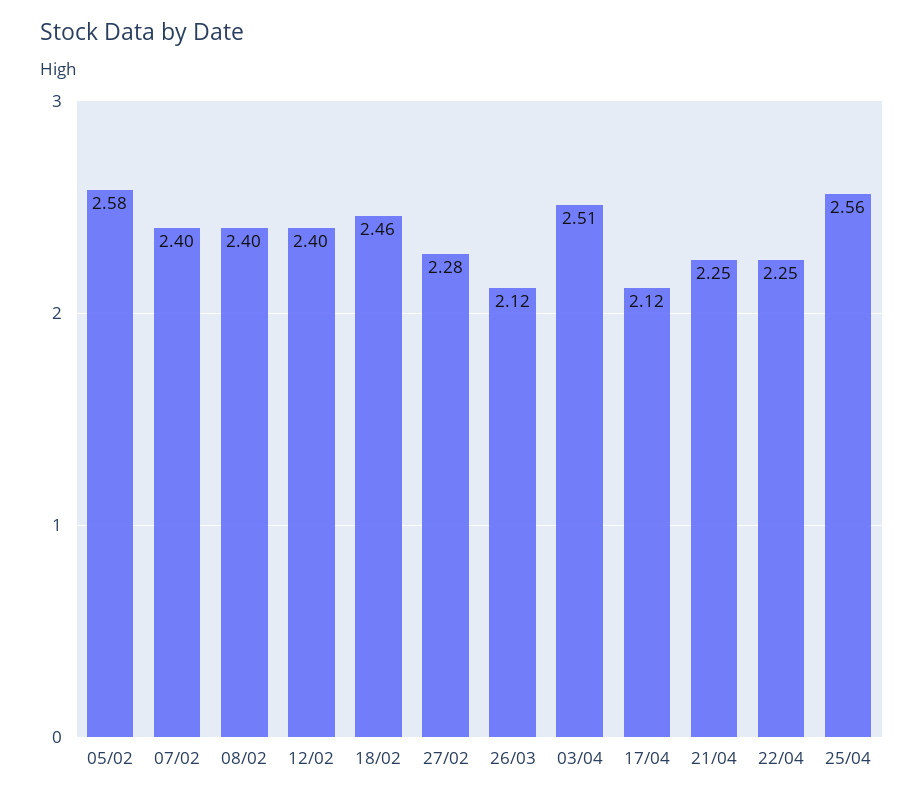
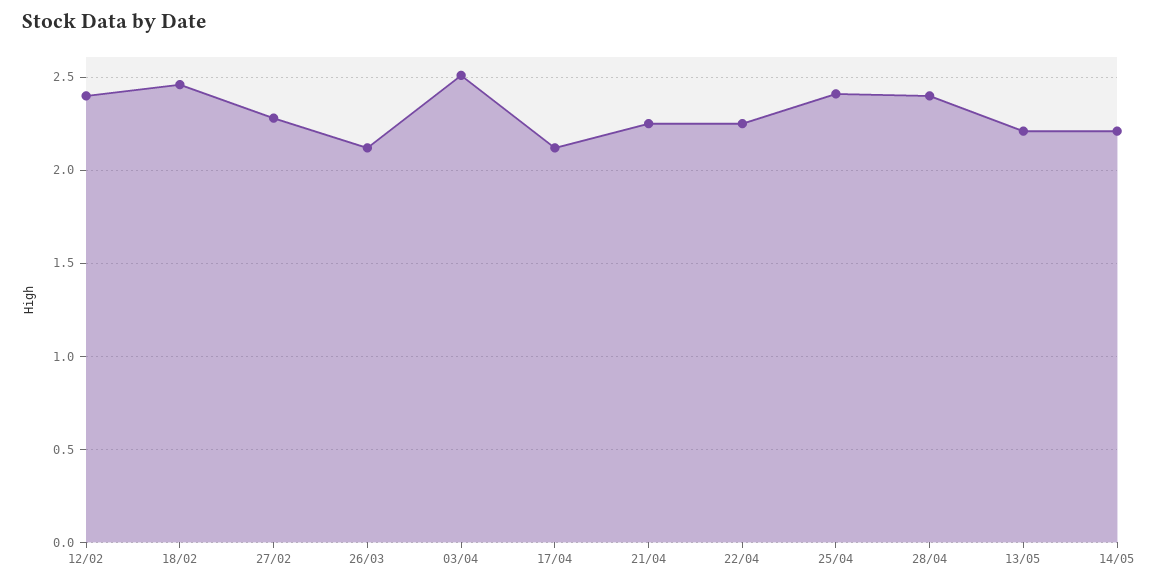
05/02: 2.58 -> none
07/02: 2.4 -> none
08/02: 2.4 -> none
25/04: 2.56 -> 2.4
28/04: none -> 2.4
13/05: none -> 2.2
14/05: none -> 2.2

